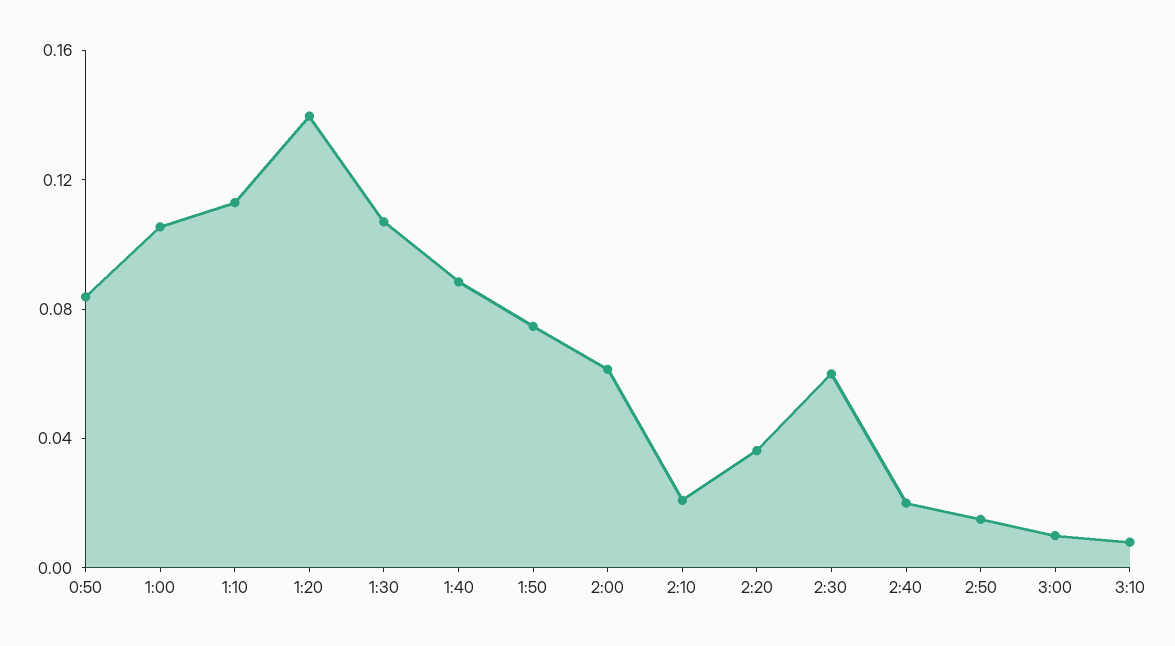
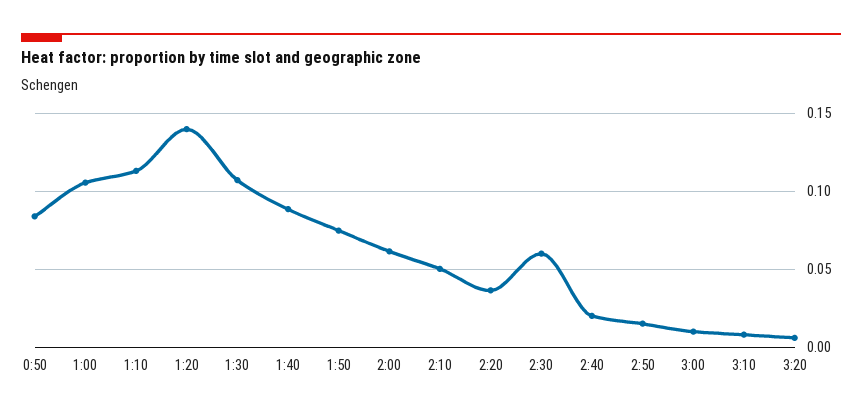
2:10: 0.02 -> 0.05
3:20: none -> 0.005

